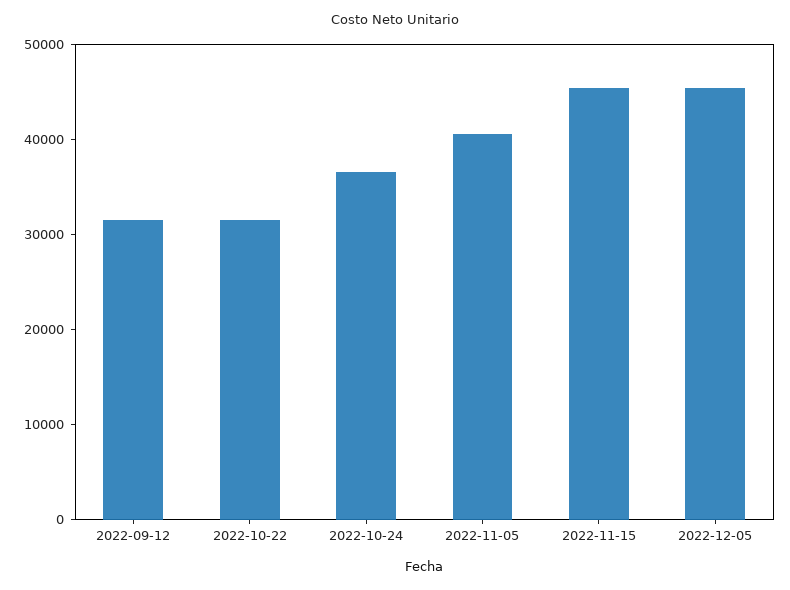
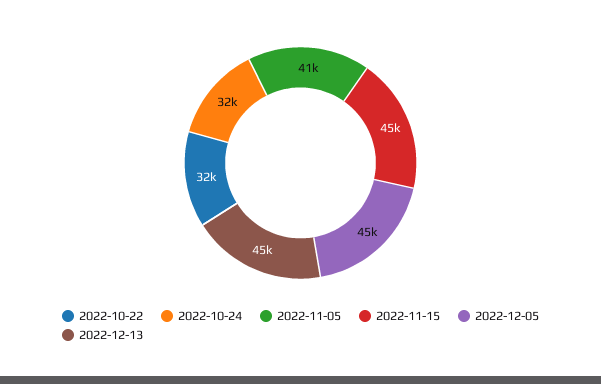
2022-09-12: 32000 -> none
2022-10-24: 36000 -> 32000
2022-12-13: none -> 45000

